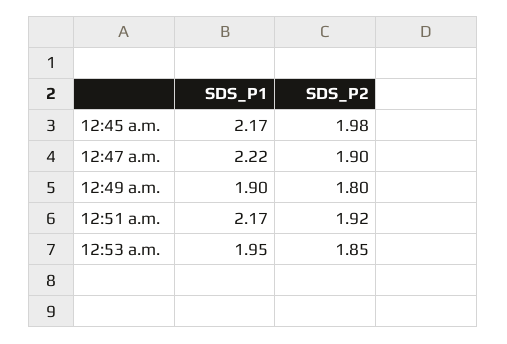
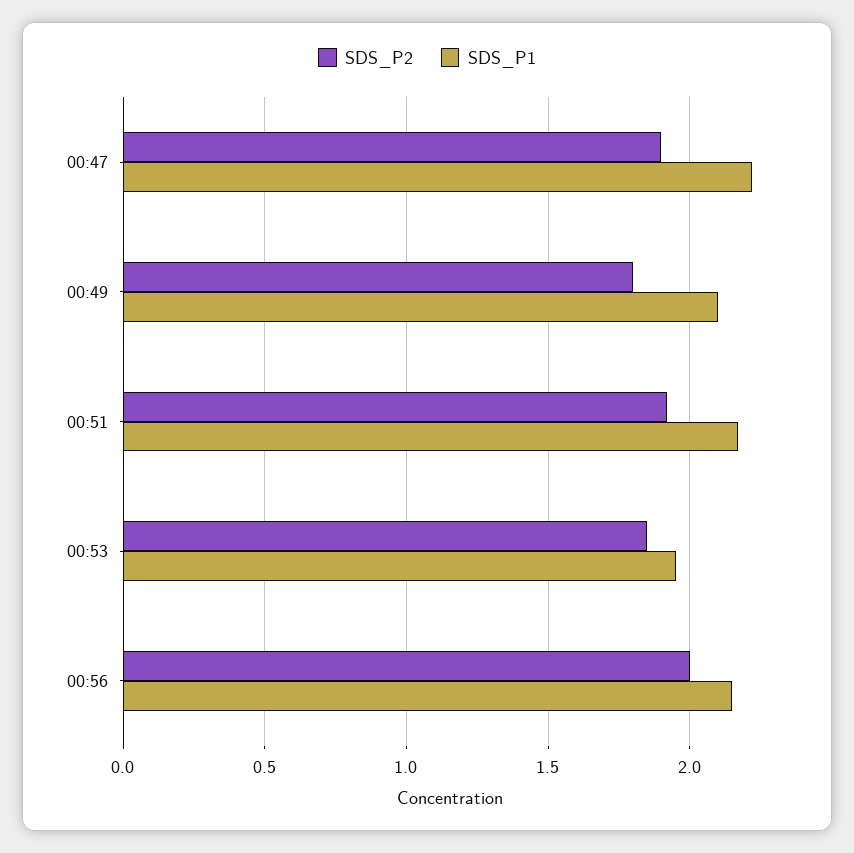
SDS_P1, 12:45 a.m.: 2.17 -> none
SDS_P2, 12:45 a.m.: 1.98 -> none
SDS_P1, 12:49 a.m.: 1.9 -> 2.1
SDS_P2, 00:56: none -> 2
SDS_P1, 00:56: none -> 2.15

